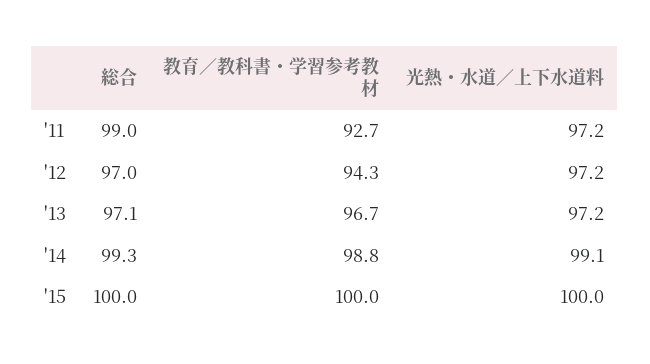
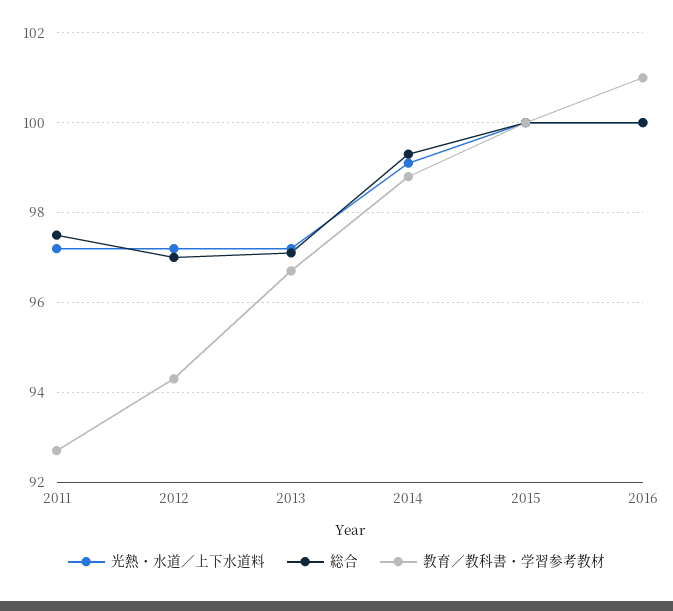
総合, '11: 99 -> 97.5
光熱・水道／上下水道料, 2016: none -> 100
総合, 2016: none -> 100
教育／教科書・学習参考教材, 2016: none -> 101

